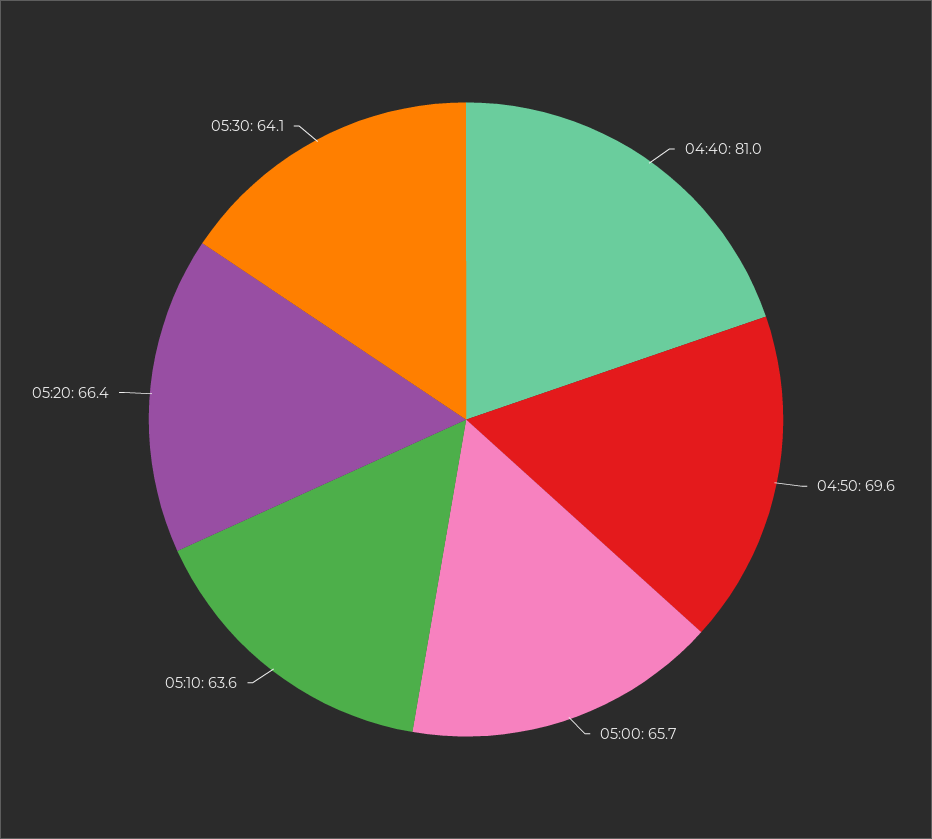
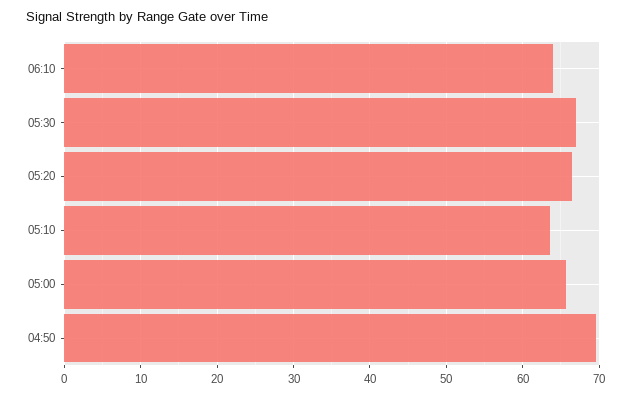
04:40: 81 -> none
05:30: 64.1 -> 67
06:10: none -> 64

